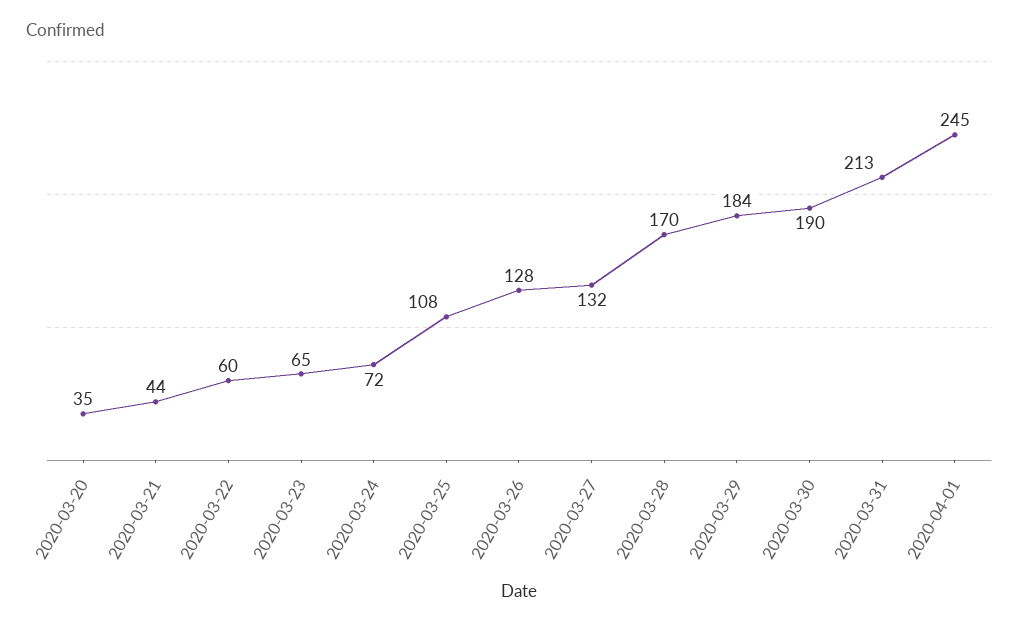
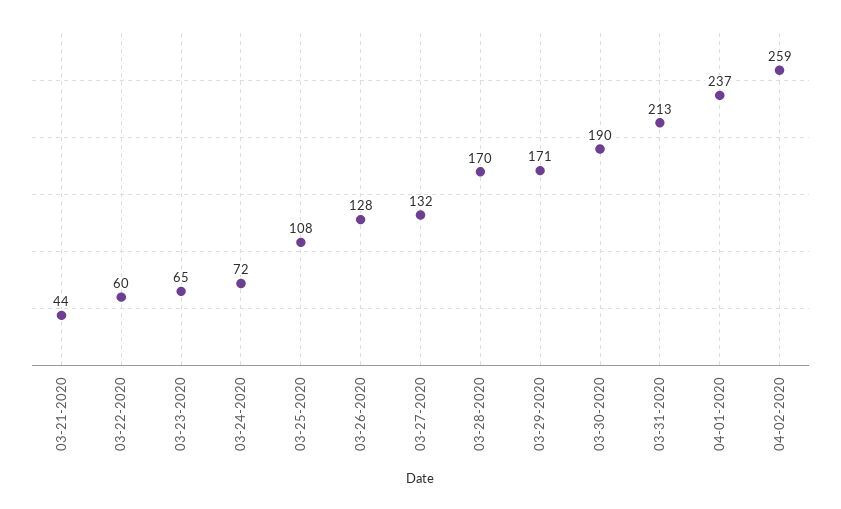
2020-03-20: 35 -> none
2020-03-29: 184 -> 171
2020-04-01: 245 -> 237
04-02-2020: none -> 259

